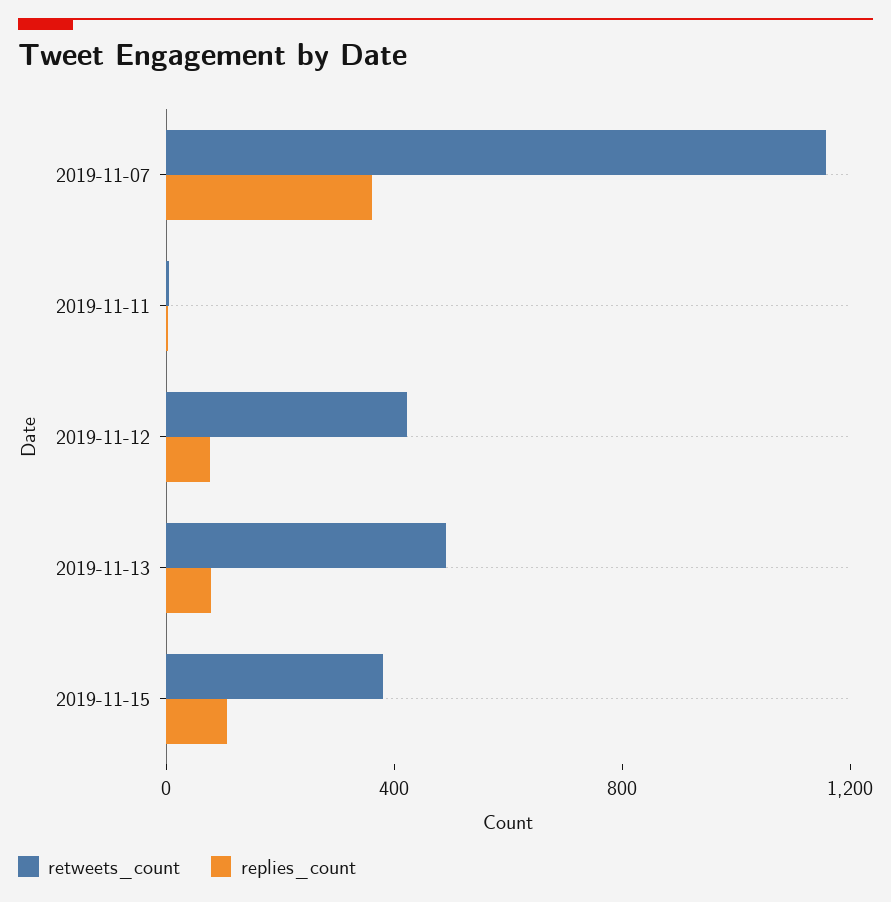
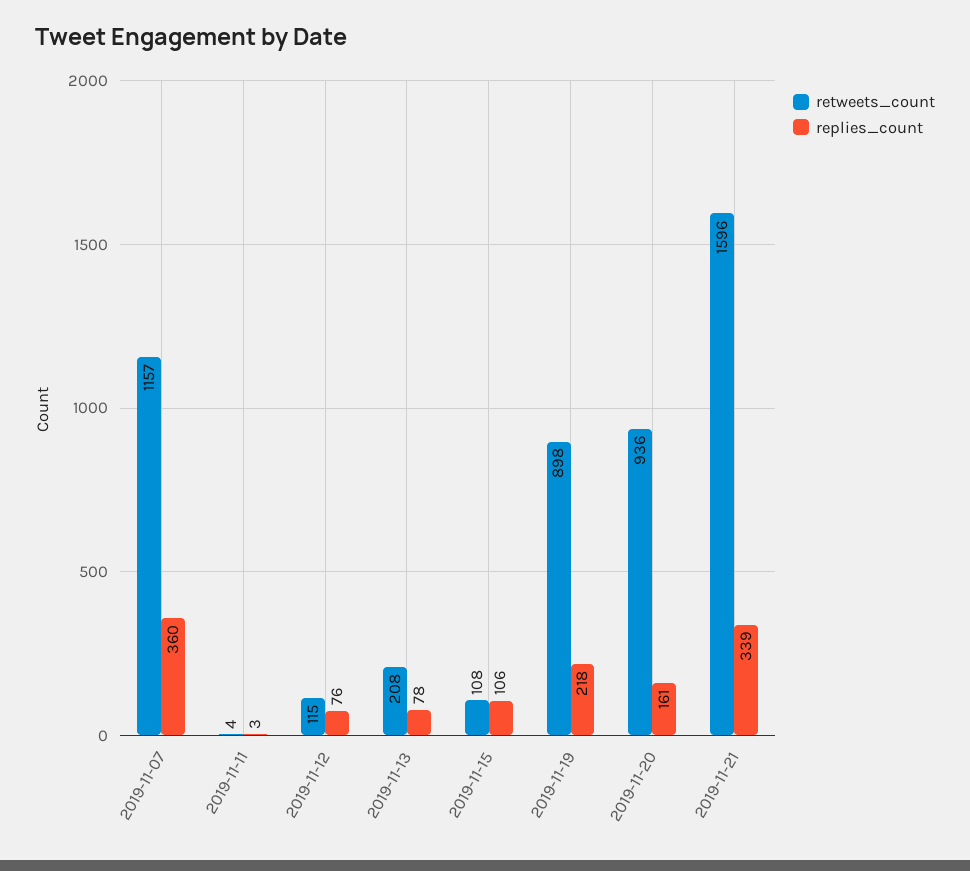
retweets_count, 2019-11-12: 400 -> 115
retweets_count, 2019-11-13: 500 -> 208
retweets_count, 2019-11-15: 400 -> 108
retweets_count, 2019-11-19: none -> 898
replies_count, 2019-11-19: none -> 218
retweets_count, 2019-11-20: none -> 936
replies_count, 2019-11-20: none -> 161
retweets_count, 2019-11-21: none -> 1596
replies_count, 2019-11-21: none -> 339

